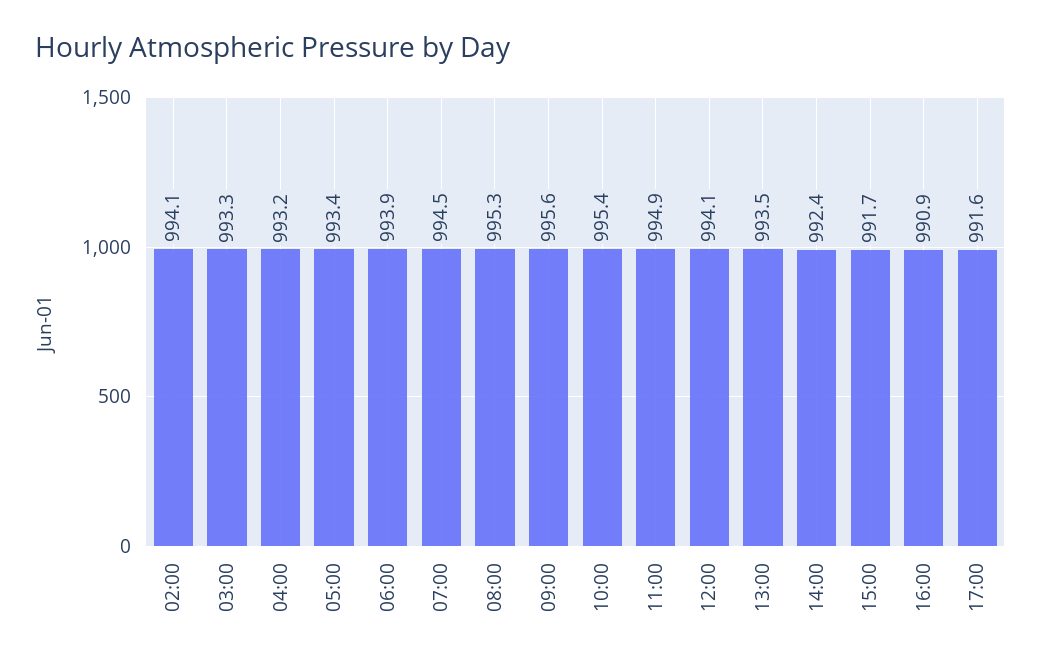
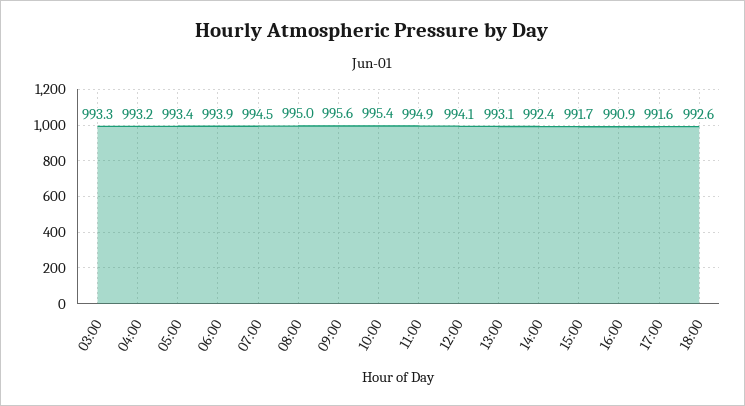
02:00: 994.1 -> none
08:00: 995.3 -> 995
13:00: 993.5 -> 993.1
18:00: none -> 992.6

